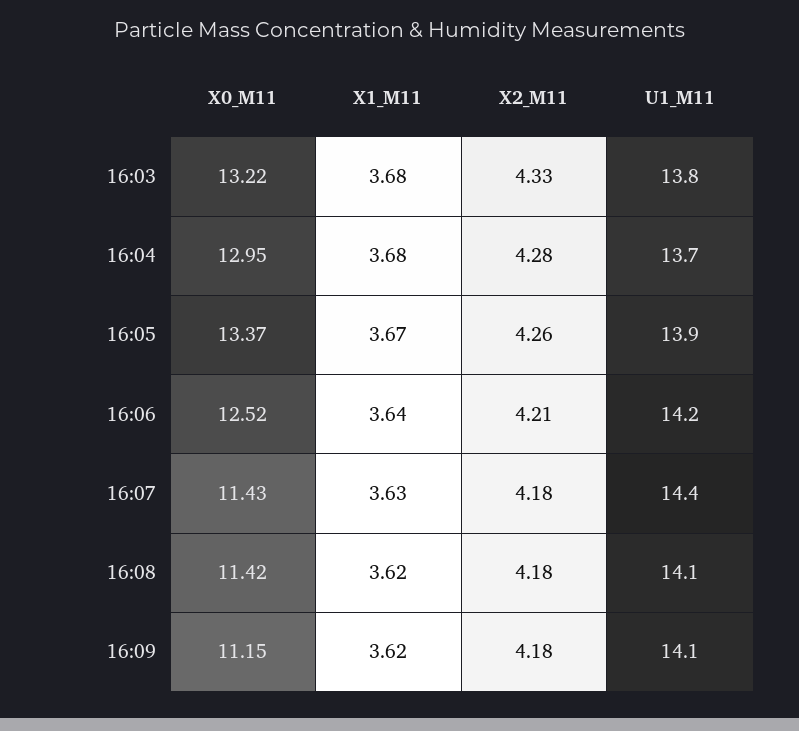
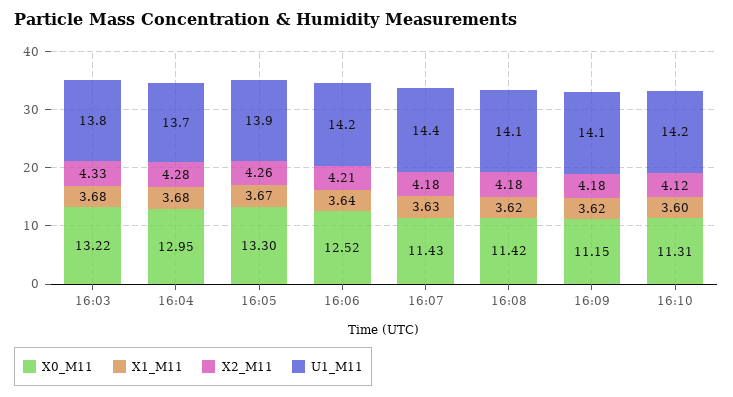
X0_M11, 16:05: 13.37 -> 13.3
X0_M11, 16:10: none -> 11.31
X1_M11, 16:10: none -> 3.6
X2_M11, 16:10: none -> 4.12
U1_M11, 16:10: none -> 14.2

